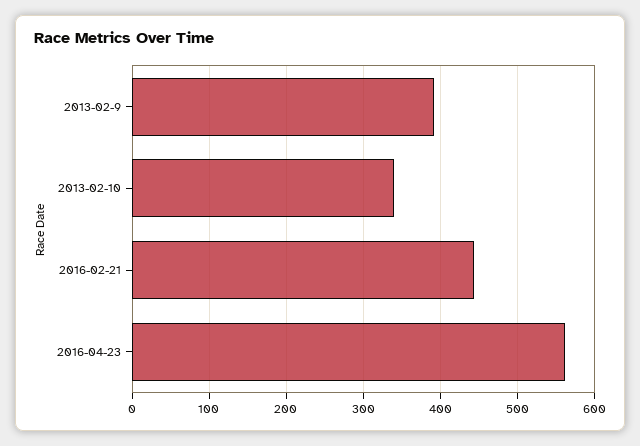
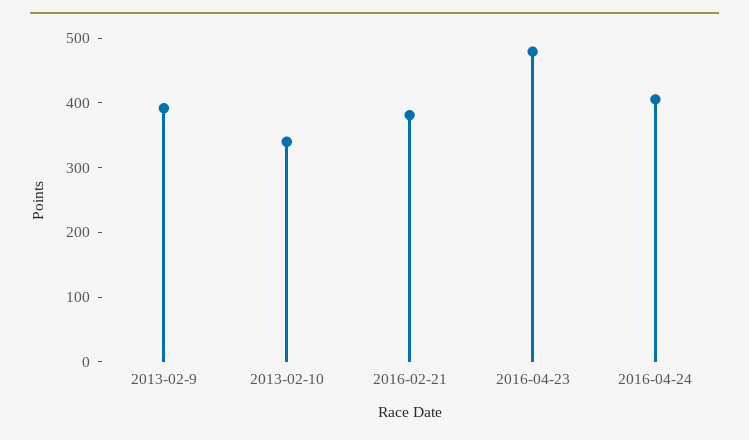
2016-02-21: 440 -> 380
2016-04-23: 560 -> 480
2016-04-24: none -> 400

